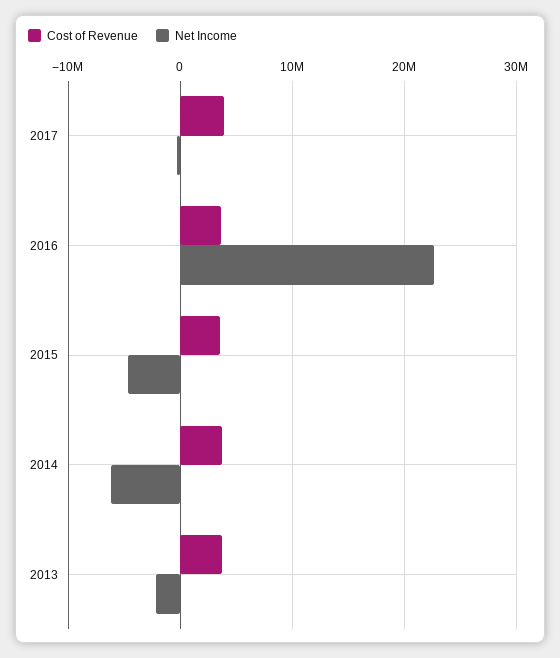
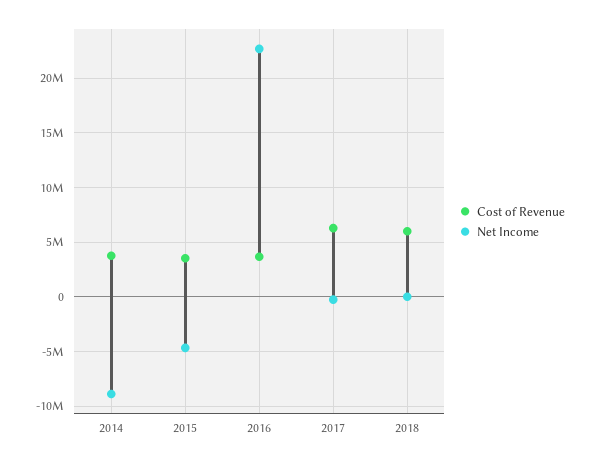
Cost of Revenue, 2017: 4000000 -> 6000000
Net Income, 2014: -6000000 -> -9000000
Cost of Revenue, 2013: 4000000 -> none
Net Income, 2013: -2000000 -> none
Cost of Revenue, 2018: none -> 6000000
Net Income, 2018: none -> 0

